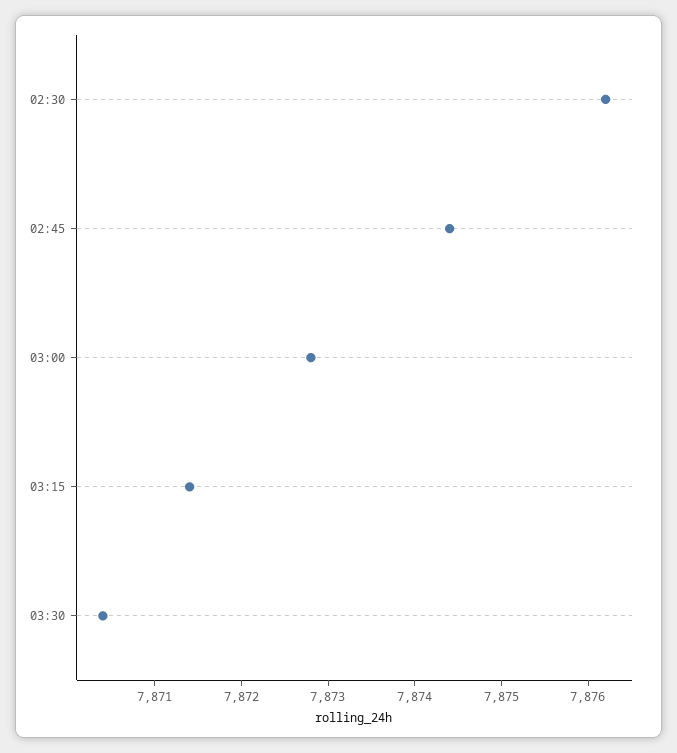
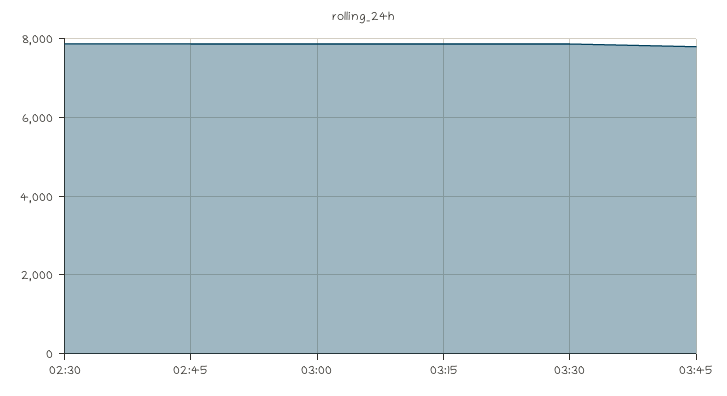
03:45: none -> 7800

